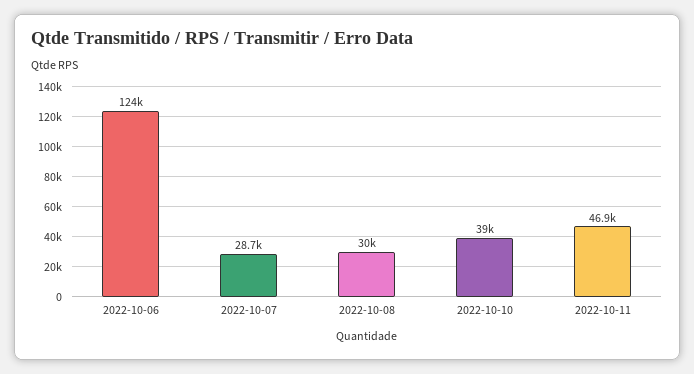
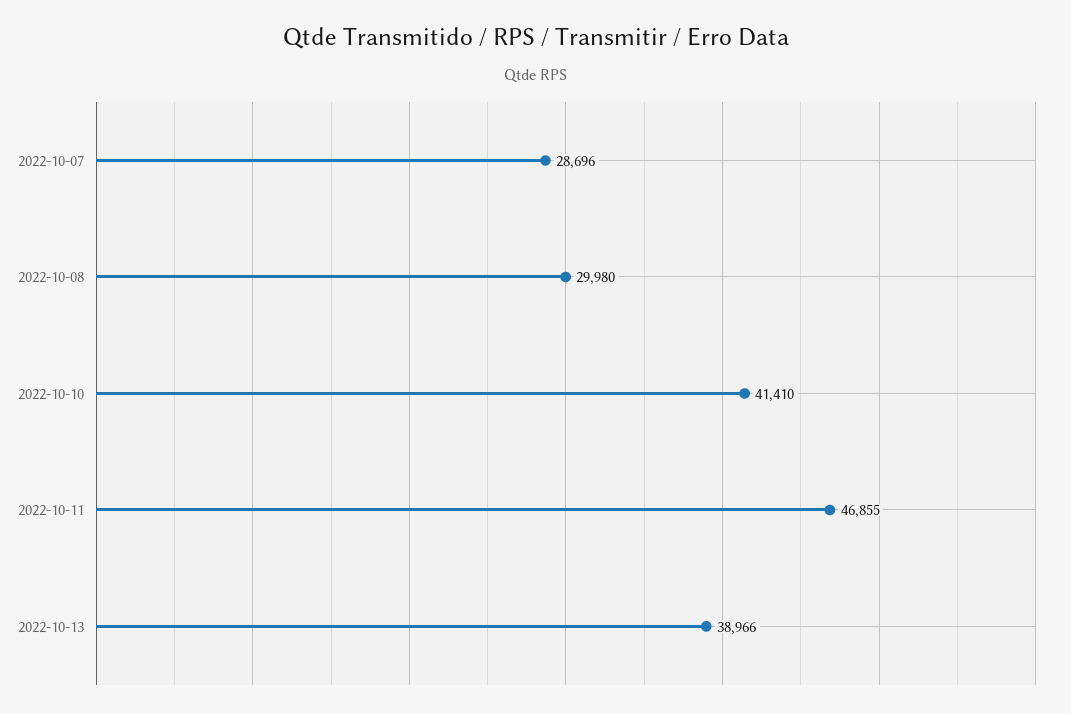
2022-10-06: 124000 -> none
2022-10-10: 39000 -> 41410
2022-10-13: none -> 38966

